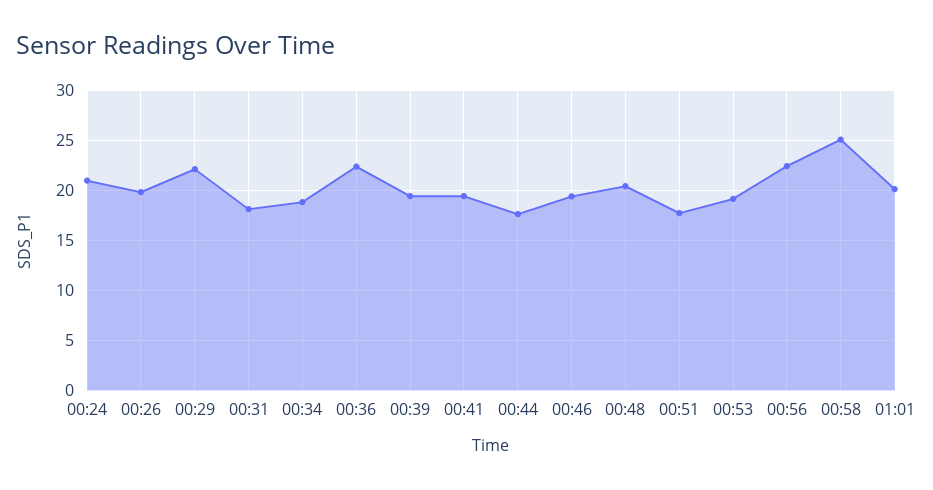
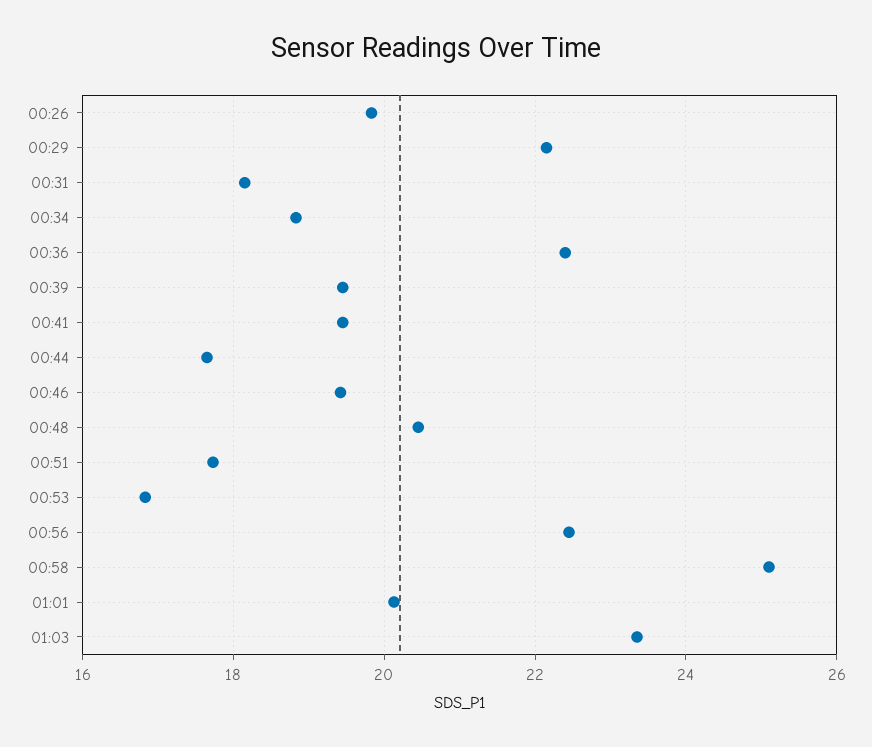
00:24: 21 -> none
00:53: 19 -> 16.8
01:03: none -> 23.4

